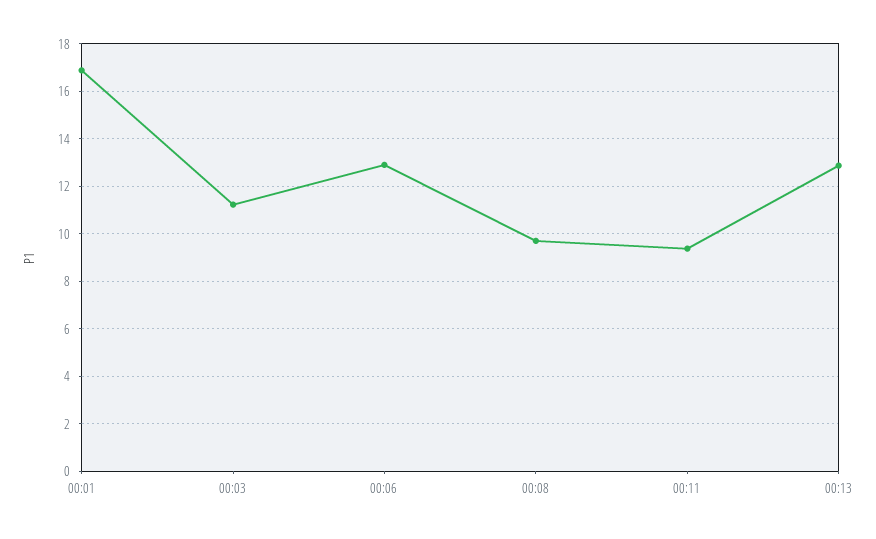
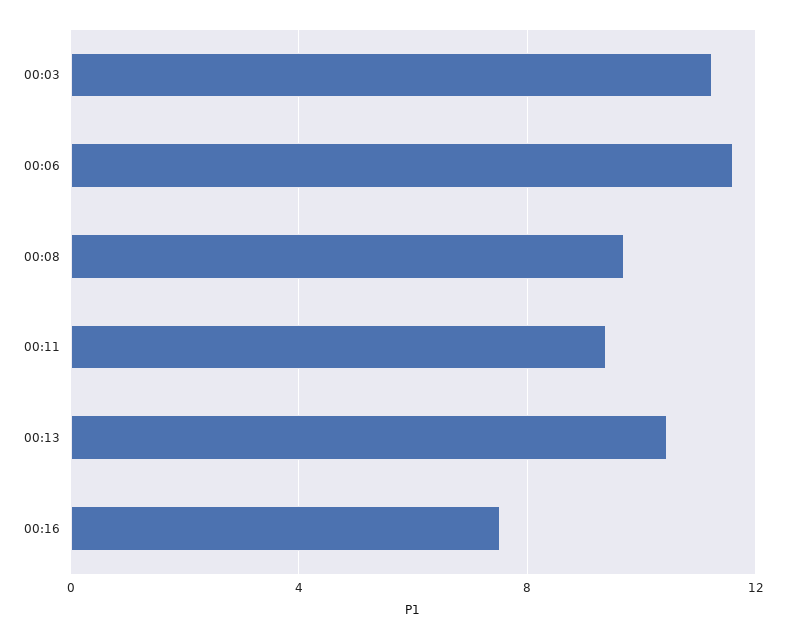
00:01: 17 -> none
00:06: 13 -> 11.5
00:13: 13 -> 10.5
00:16: none -> 7.5

